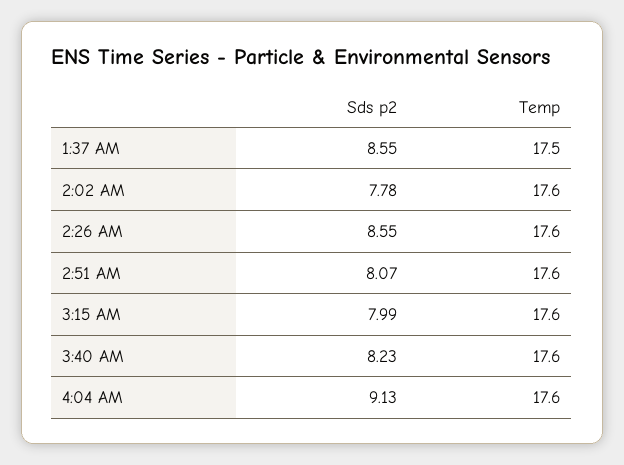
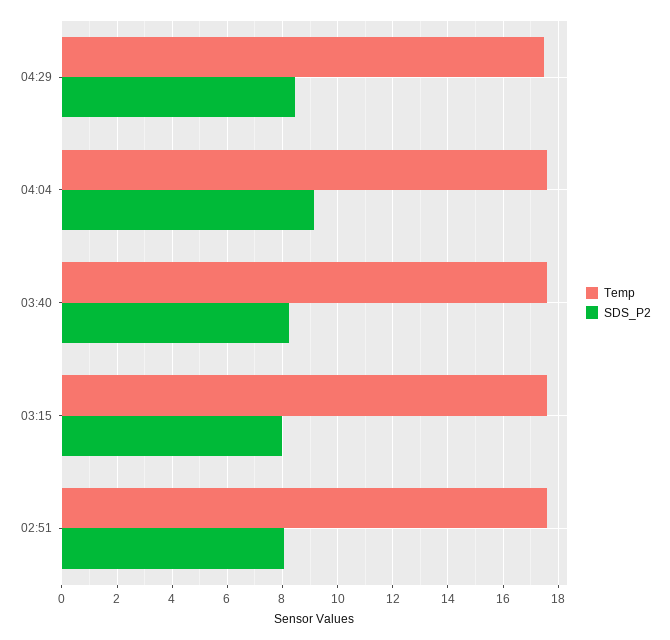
Sds p2, 1:37 AM: 8.55 -> none
Temp, 1:37 AM: 17.5 -> none
Sds p2, 2:02 AM: 7.78 -> none
Temp, 2:02 AM: 17.6 -> none
Sds p2, 2:26 AM: 8.55 -> none
Temp, 2:26 AM: 17.6 -> none
Temp, 04:29: none -> 17.5
Sds p2, 04:29: none -> 8.5

